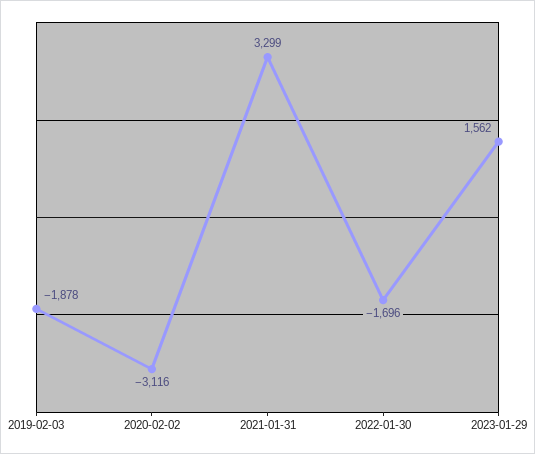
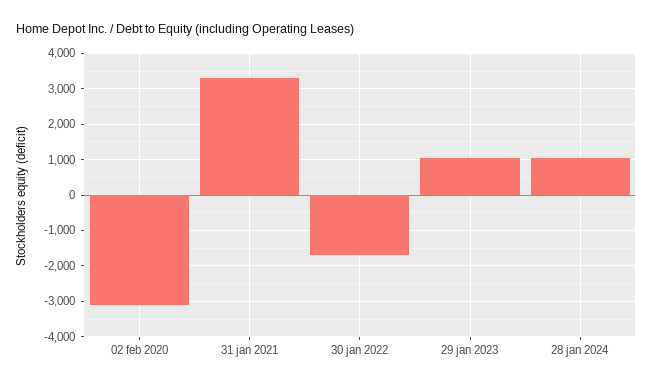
2019-02-03: -1878 -> none
2023-01-29: 1562 -> 1000
28 jan 2024: none -> 1000

